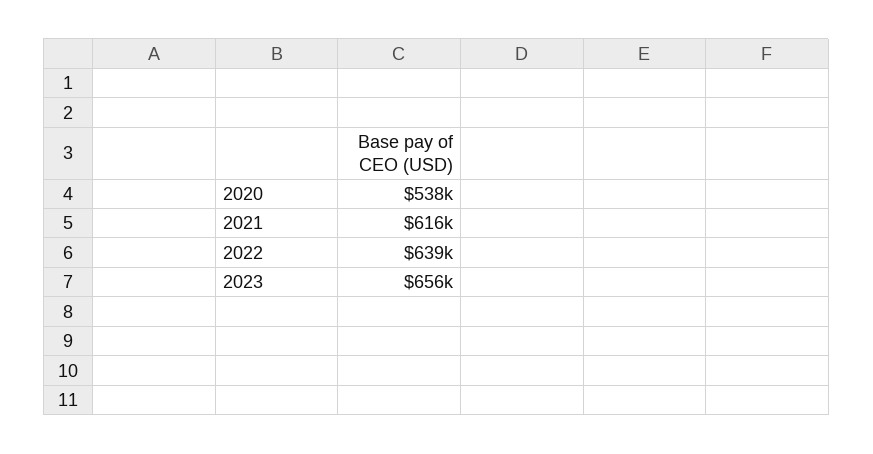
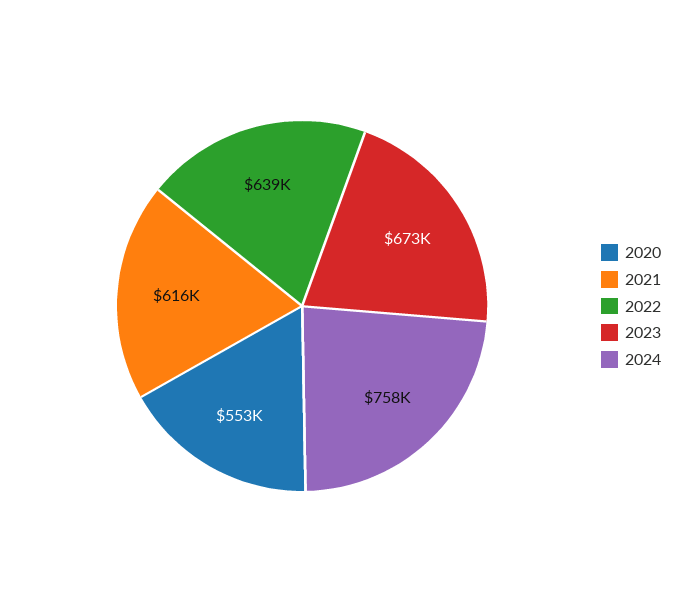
2020: 538000 -> 553000
2023: 656000 -> 673000
2024: none -> 758000

